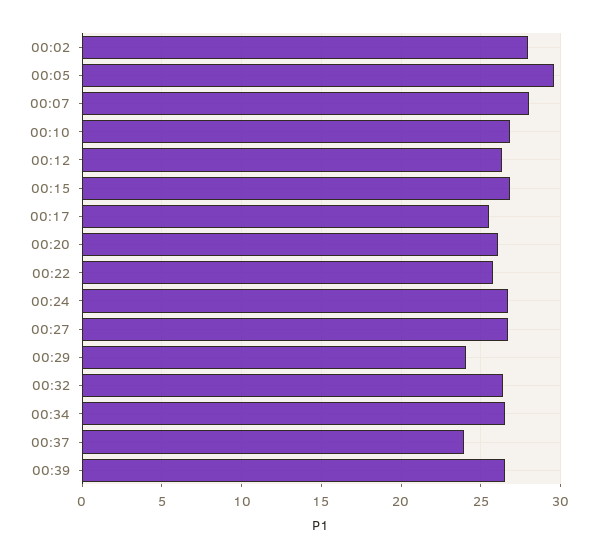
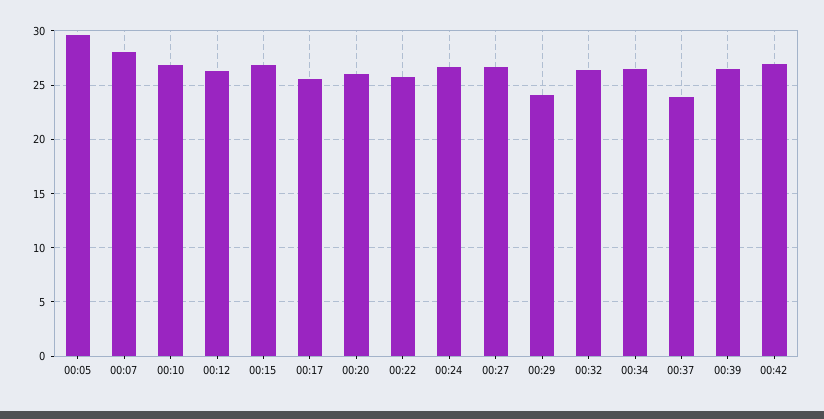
00:02: 28 -> none
00:42: none -> 27

